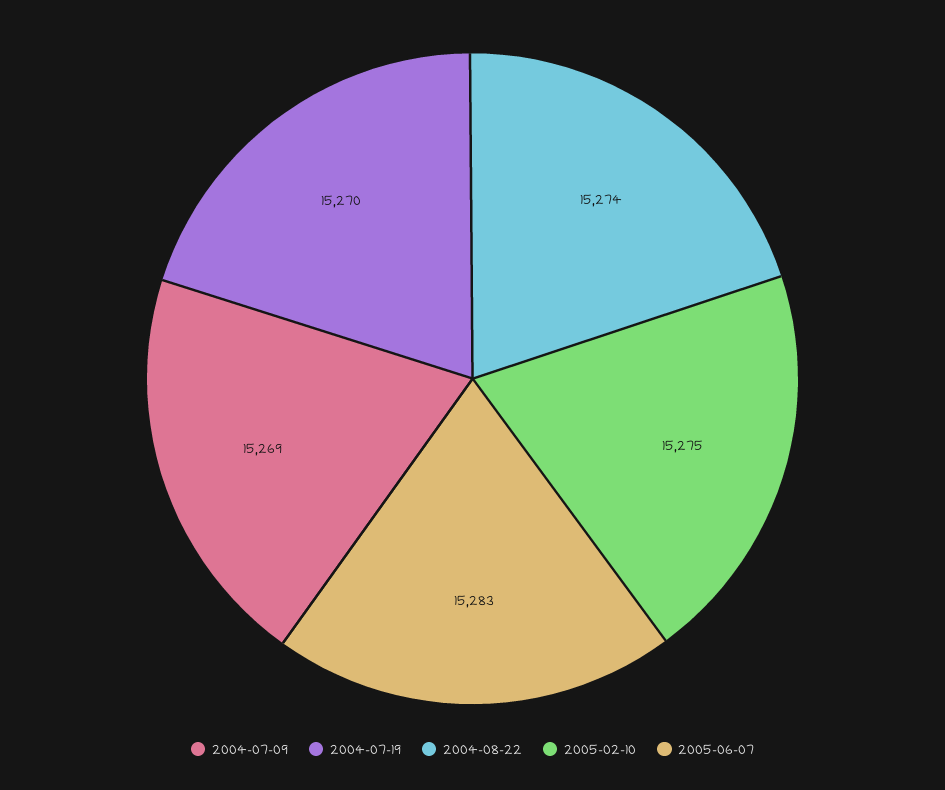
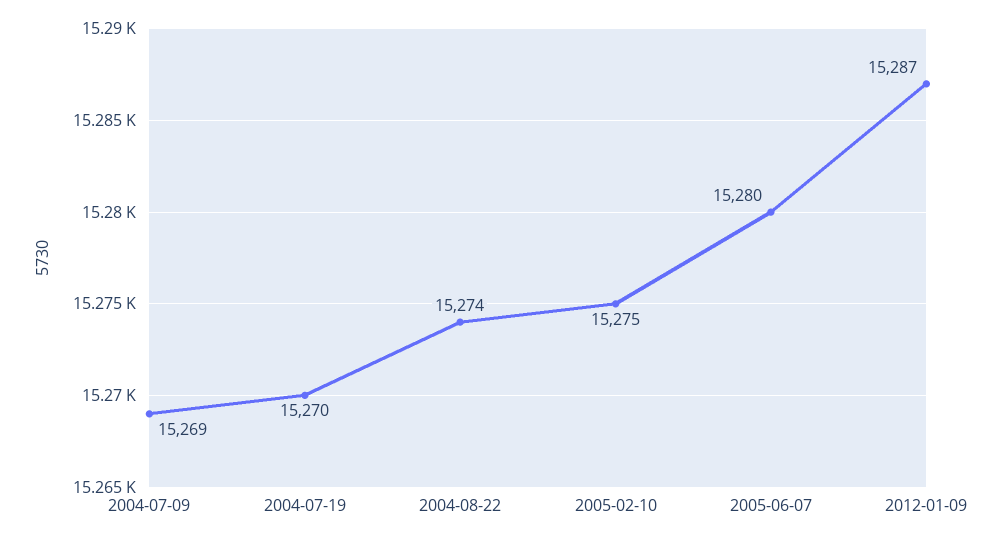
2005-06-07: 15283 -> 15280
2012-01-09: none -> 15287

